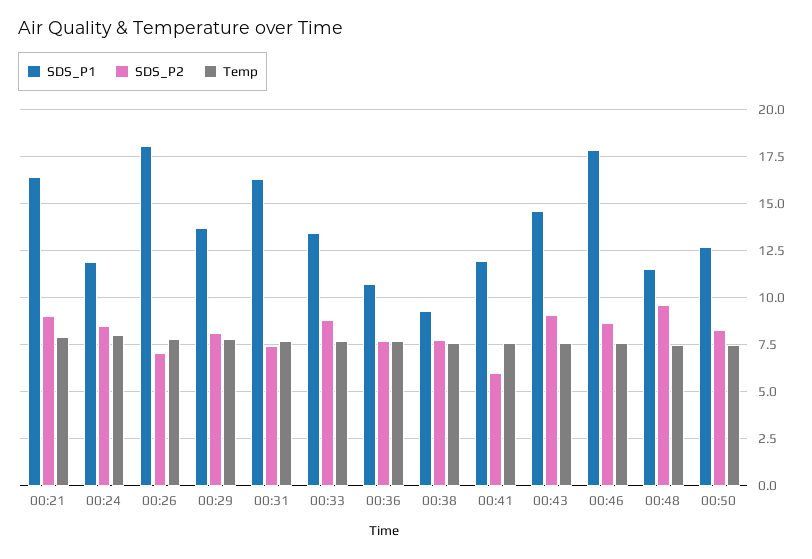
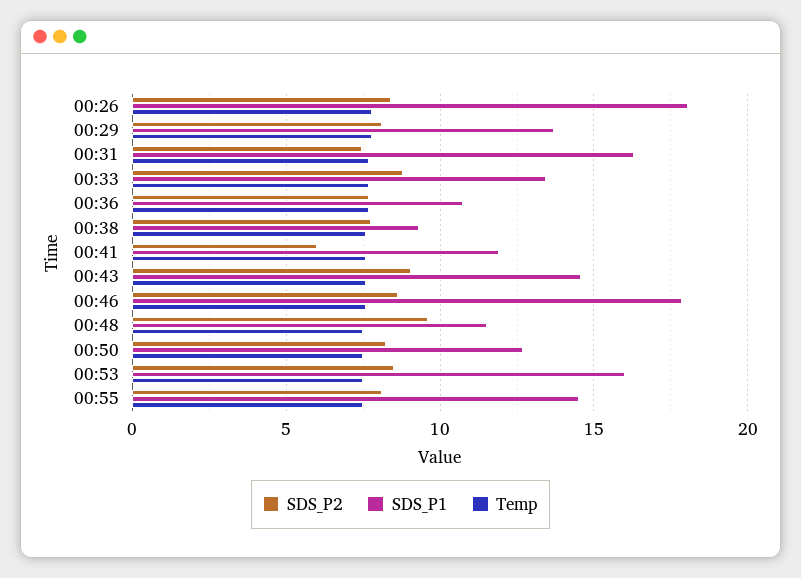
SDS_P1, 00:21: 16.5 -> none
SDS_P2, 00:21: 9 -> none
Temp, 00:21: 8 -> none
SDS_P1, 00:24: 12 -> none
SDS_P2, 00:24: 8.5 -> none
Temp, 00:24: 8 -> none
SDS_P2, 00:26: 7 -> 8.5
SDS_P2, 00:53: none -> 8.5
SDS_P1, 00:53: none -> 16
Temp, 00:53: none -> 7.5
SDS_P2, 00:55: none -> 8
SDS_P1, 00:55: none -> 14.5
Temp, 00:55: none -> 7.5

